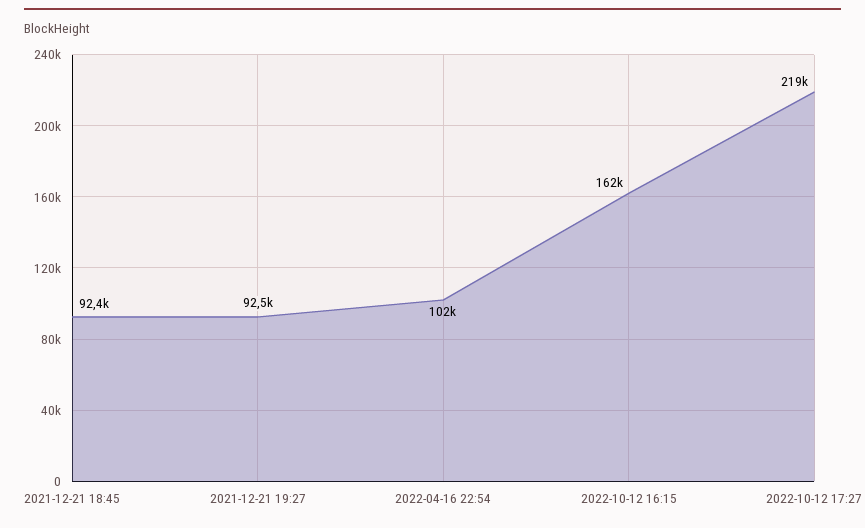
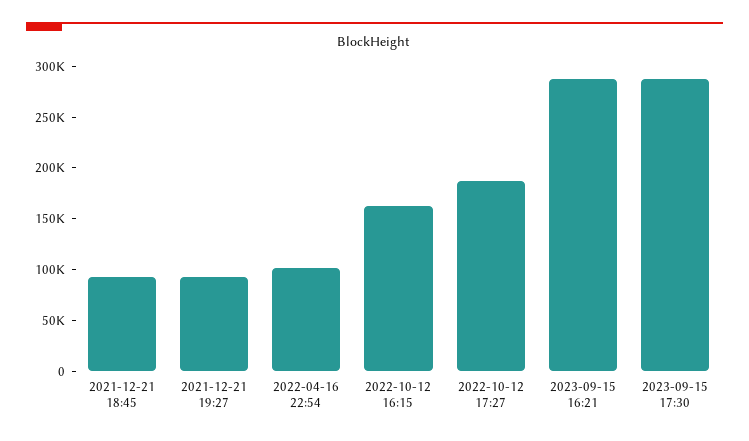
2022-10-12 17:27: 219000 -> 190000
2023-09-15 16:21: none -> 290000
2023-09-15 17:30: none -> 290000

